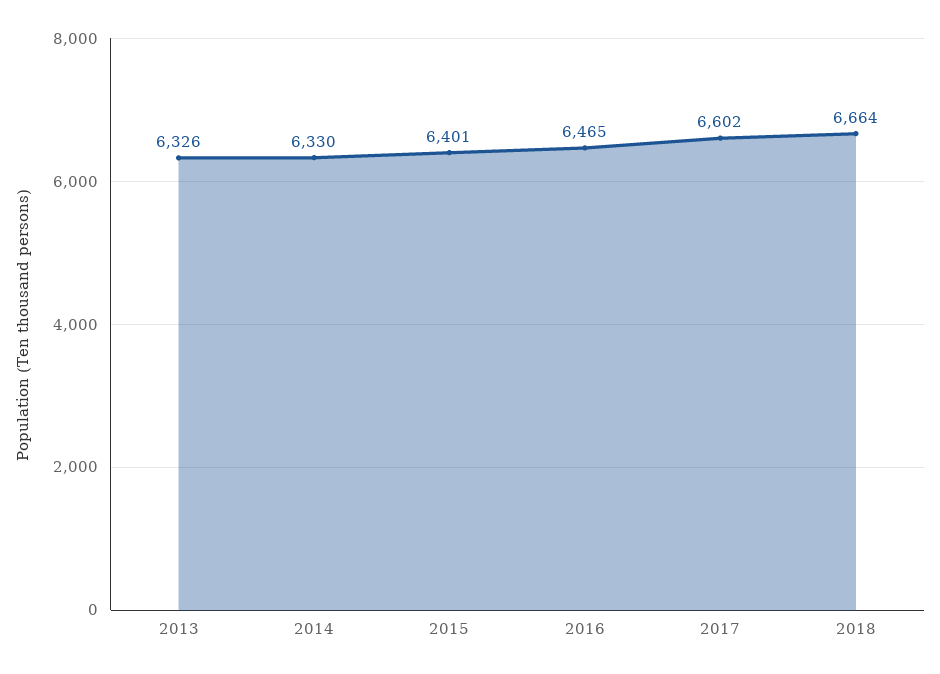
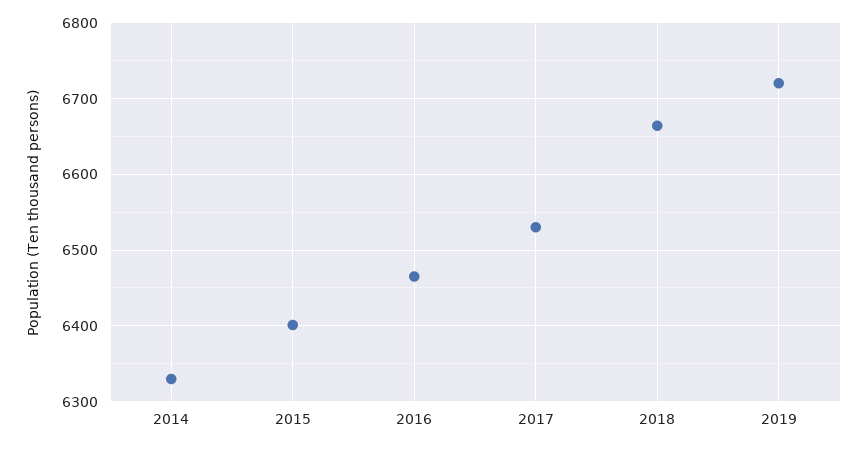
2013: 6326 -> none
2017: 6602 -> 6530
2019: none -> 6720

